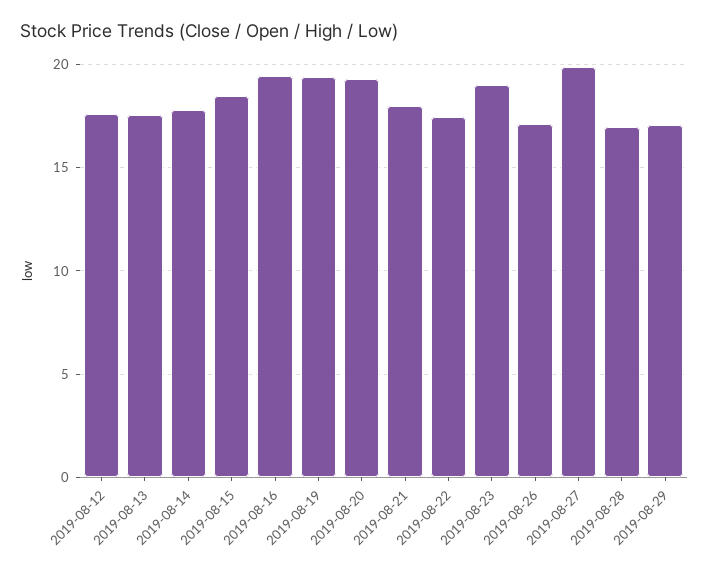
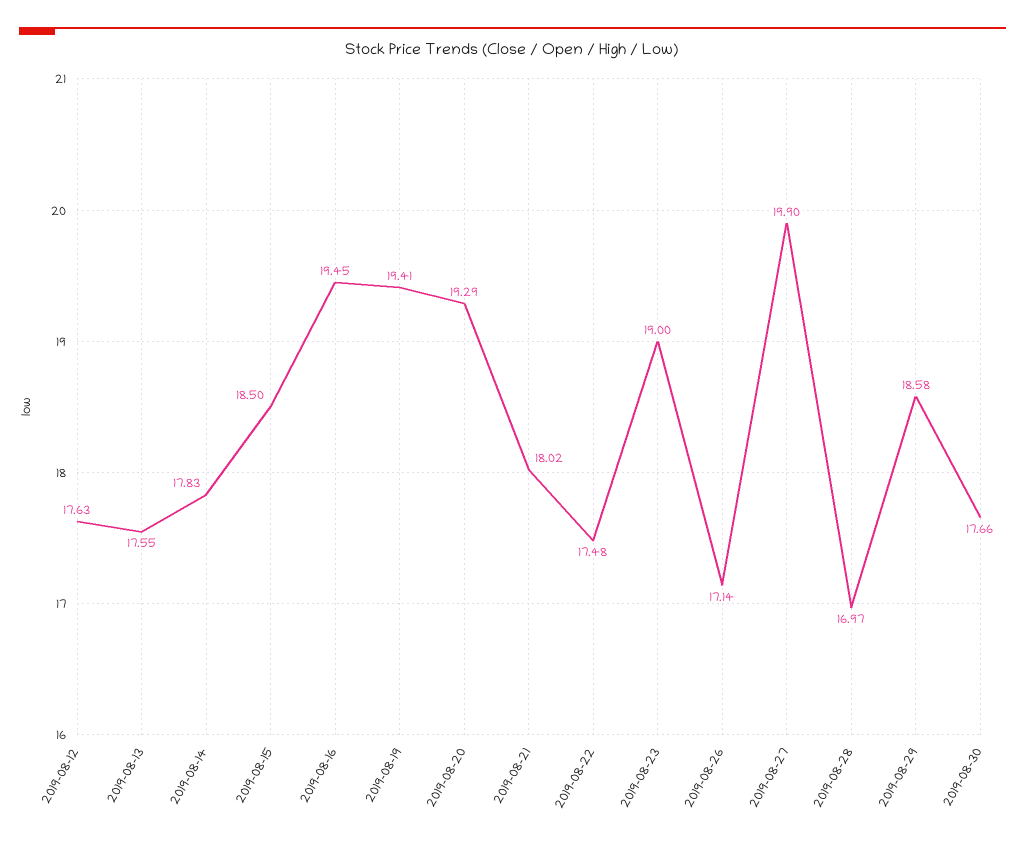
2019-08-29: 17 -> 18.58
2019-08-30: none -> 17.66

